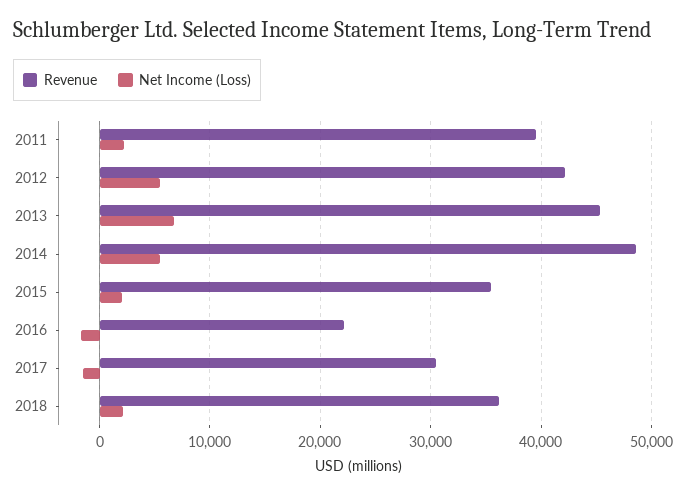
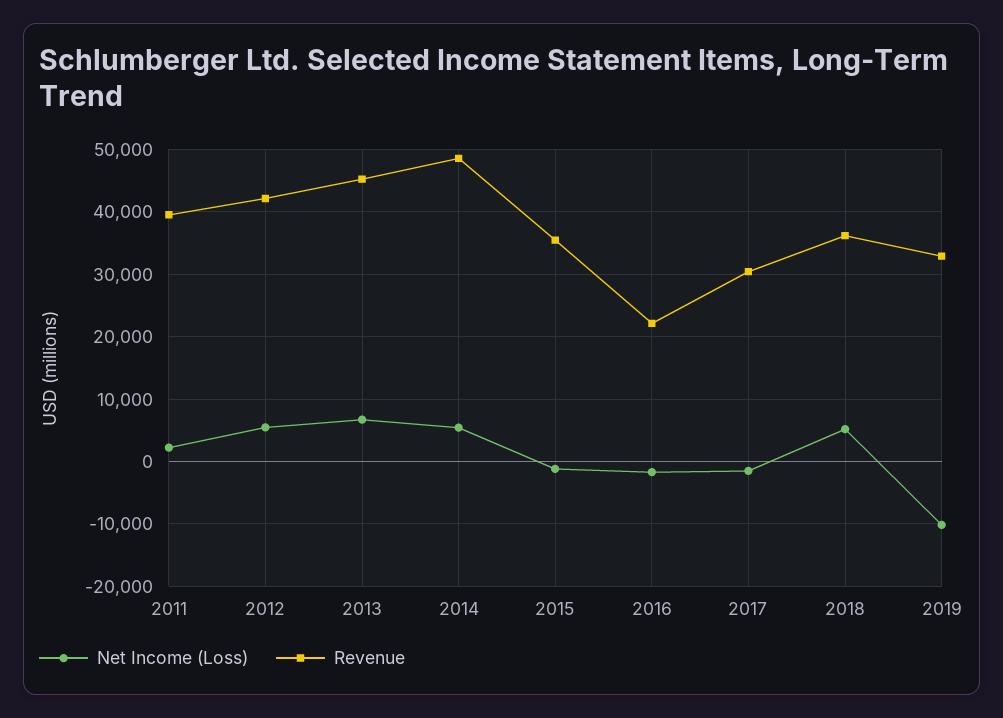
Net Income (Loss), 2015: 2000 -> -1000
Net Income (Loss), 2018: 2000 -> 5000
Net Income (Loss), 2019: none -> -10000
Revenue, 2019: none -> 33000

